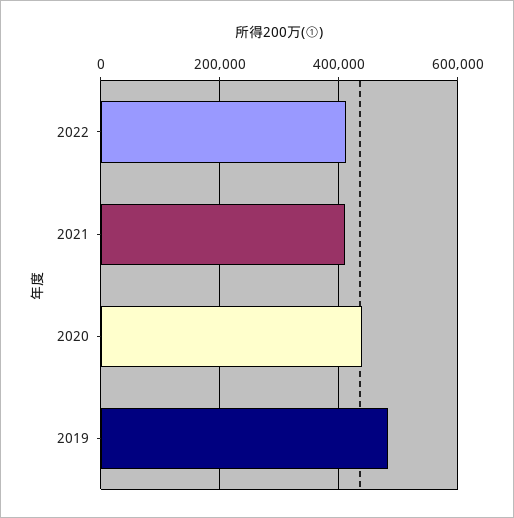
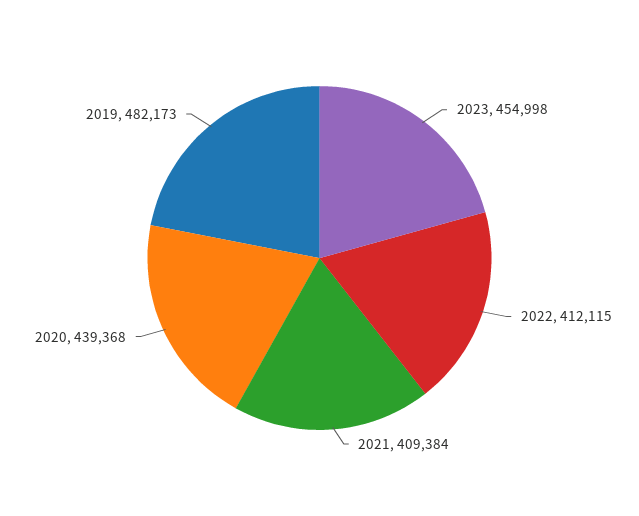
2023: none -> 454998

